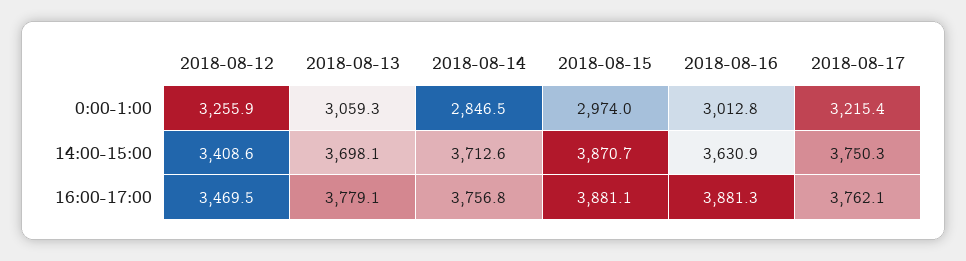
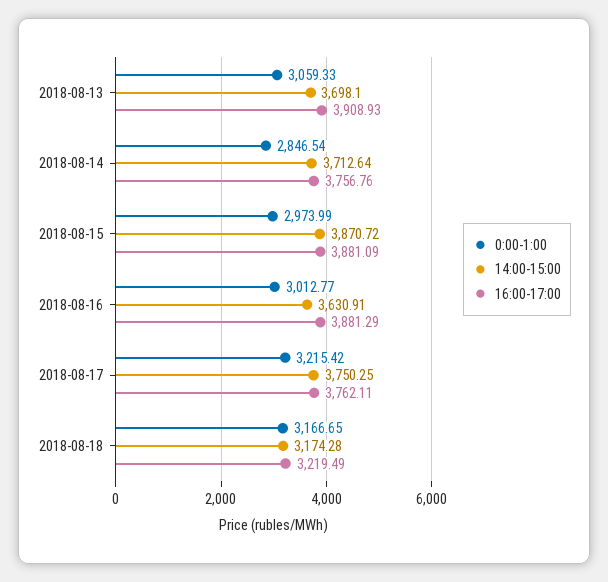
0:00-1:00, 2018-08-12: 3255.9 -> none
14:00-15:00, 2018-08-12: 3408.6 -> none
16:00-17:00, 2018-08-12: 3469.5 -> none
16:00-17:00, 2018-08-13: 3779.1 -> 3908.93
0:00-1:00, 2018-08-18: none -> 3166.65
14:00-15:00, 2018-08-18: none -> 3174.28
16:00-17:00, 2018-08-18: none -> 3219.49

